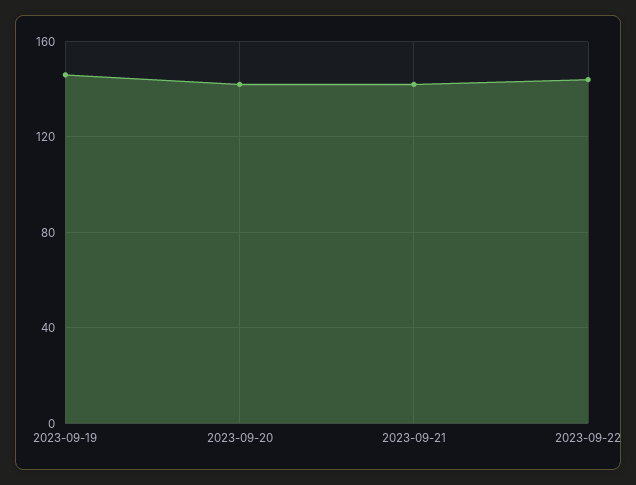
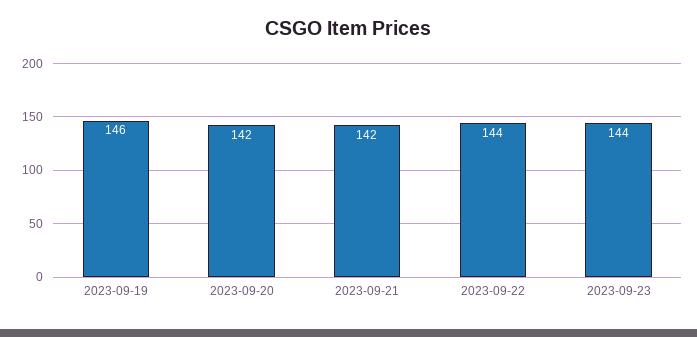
2023-09-23: none -> 144

